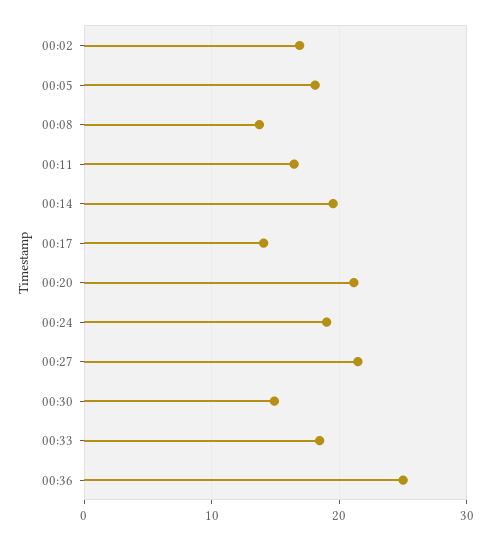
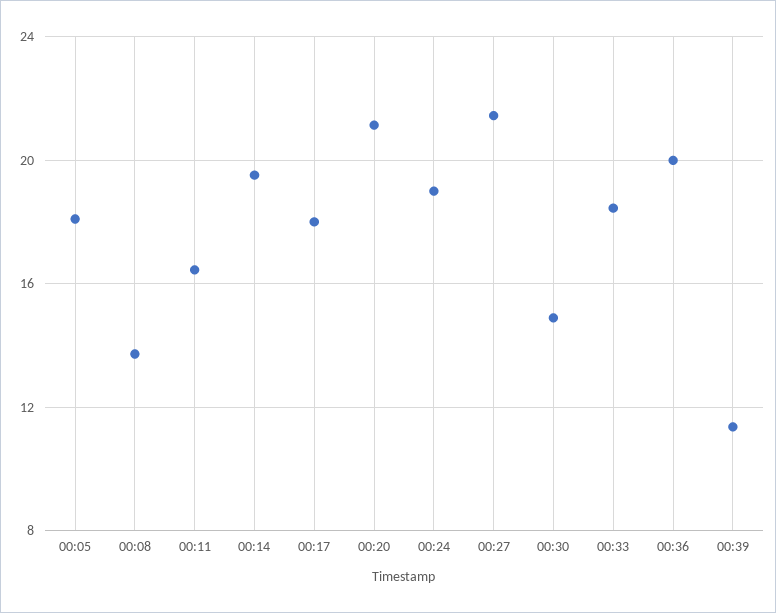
00:02: 17 -> none
00:17: 14 -> 18
00:36: 25 -> 20
00:39: none -> 11.5

